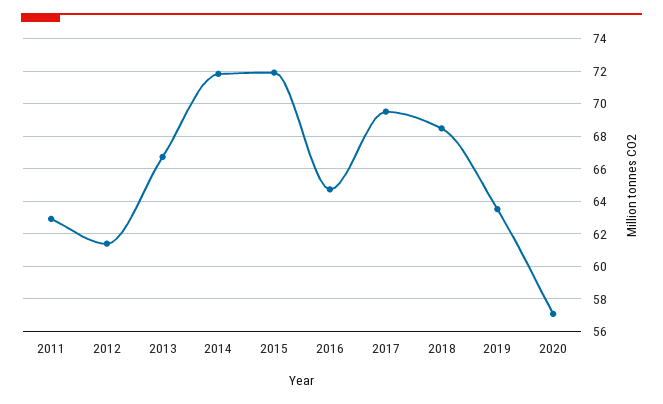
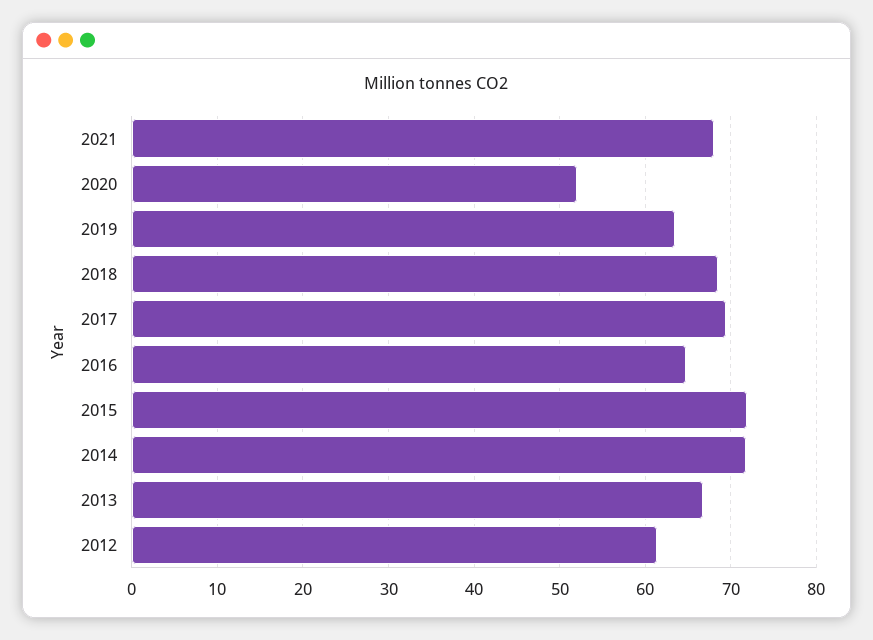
2011: 63 -> none
2020: 57 -> 52
2021: none -> 68

